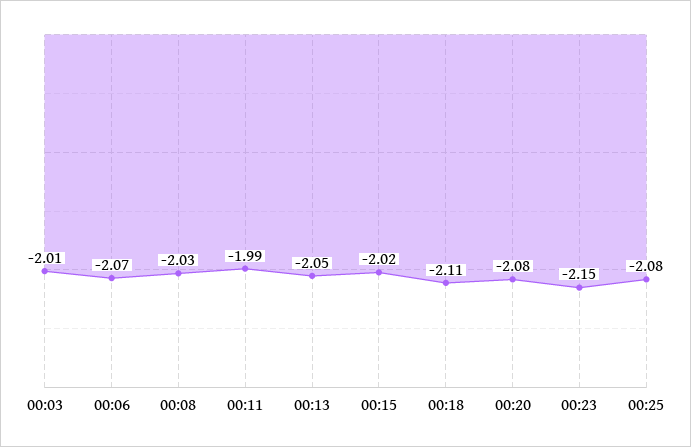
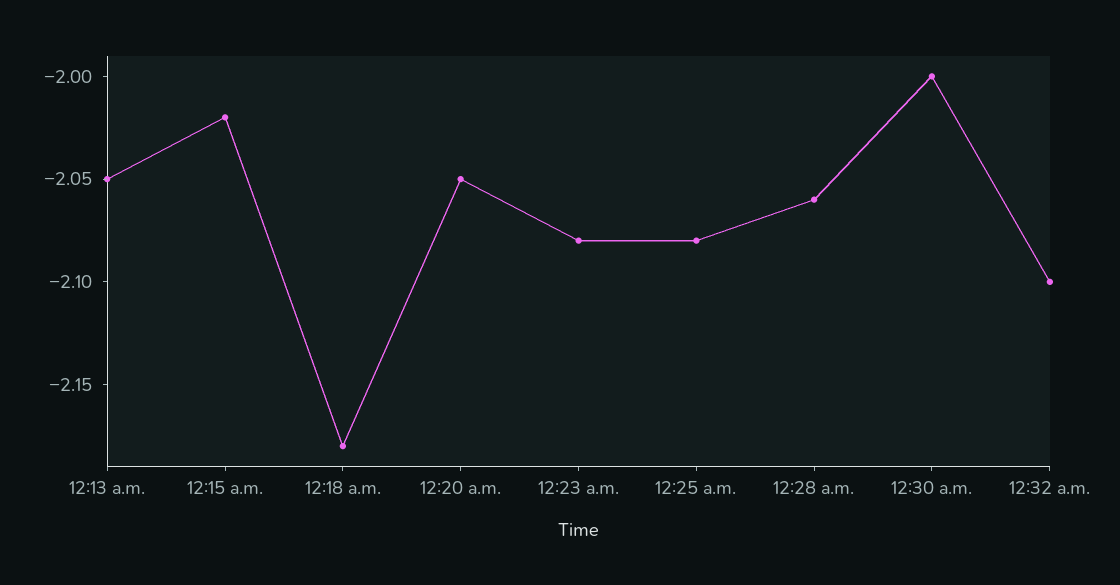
00:03: -2.01 -> none
00:06: -2.07 -> none
00:08: -2.03 -> none
00:11: -1.99 -> none
00:18: -2.11 -> -2.18
00:20: -2.08 -> -2.05
00:23: -2.15 -> -2.08
12:28 a.m.: none -> -2.06
12:30 a.m.: none -> -2
12:32 a.m.: none -> -2.1

